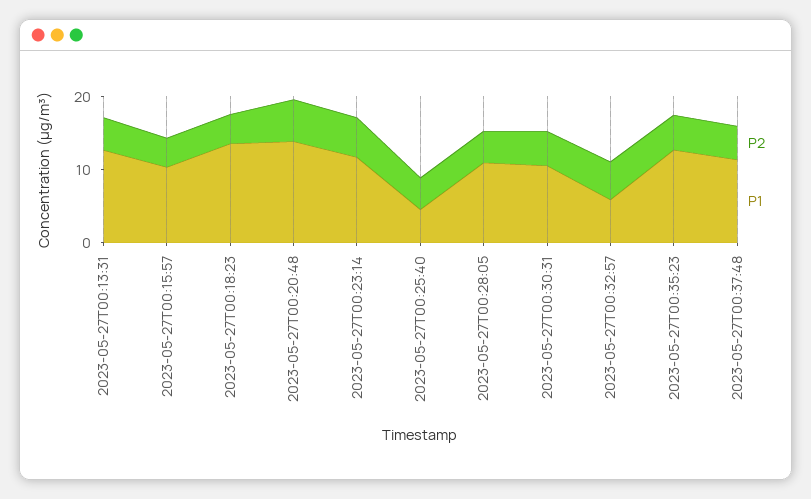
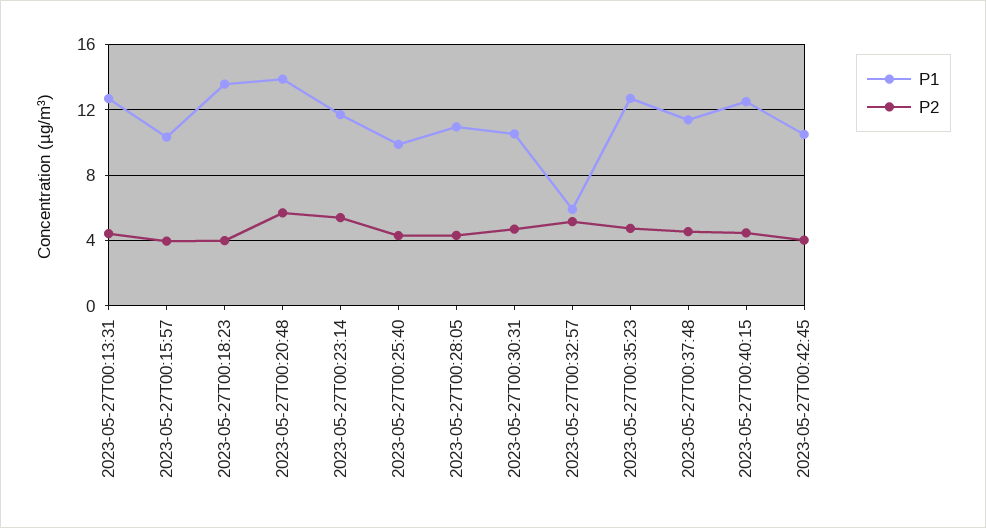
P1, 2023-05-27T00:25:40: 4 -> 10
P1, 2023-05-27T00:40:15: none -> 12.5
P2, 2023-05-27T00:40:15: none -> 4.5
P1, 2023-05-27T00:42:45: none -> 10.5
P2, 2023-05-27T00:42:45: none -> 4

